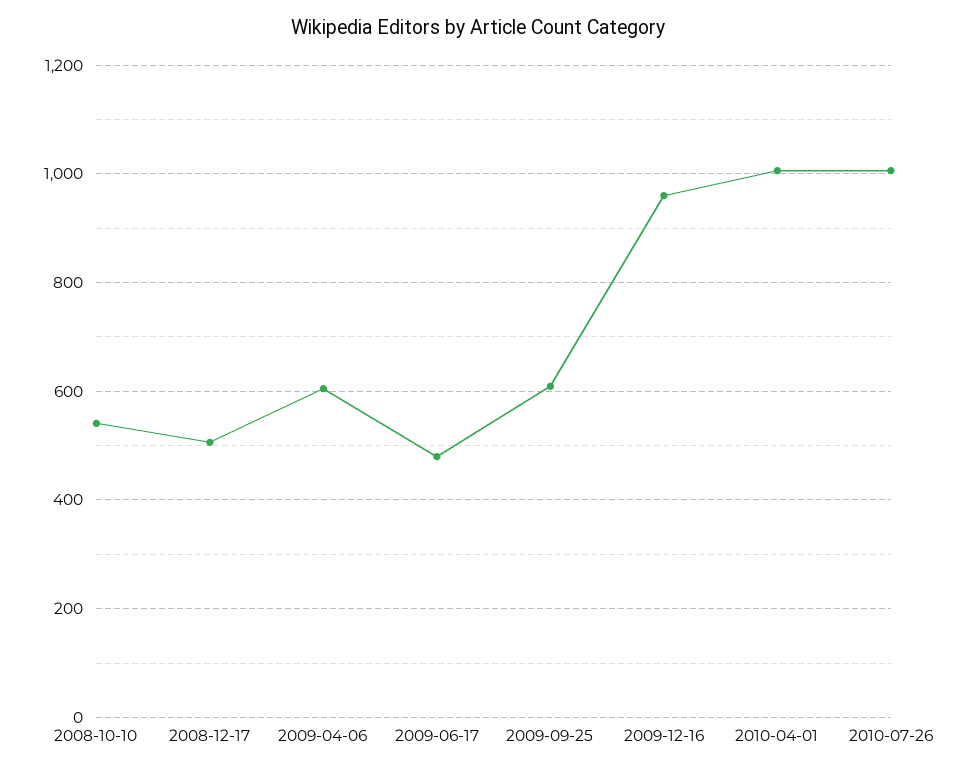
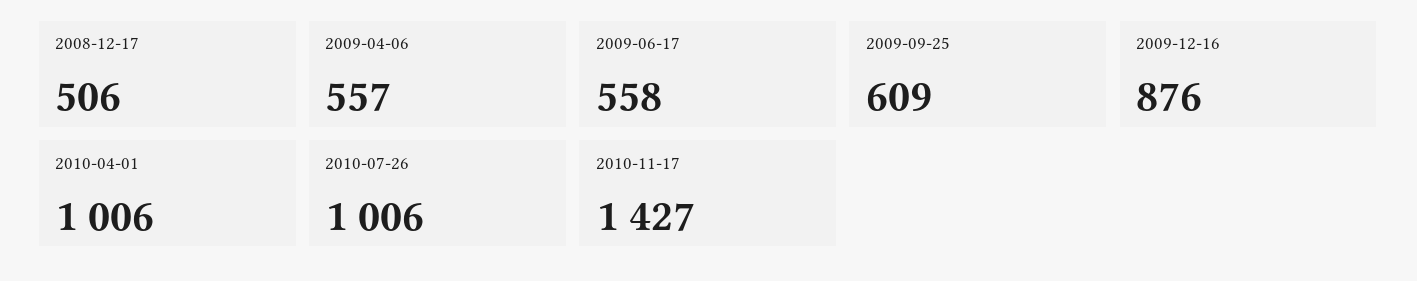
2008-10-10: 540 -> none
2009-04-06: 600 -> 557
2009-06-17: 480 -> 558
2009-12-16: 960 -> 876
2010-11-17: none -> 1427

